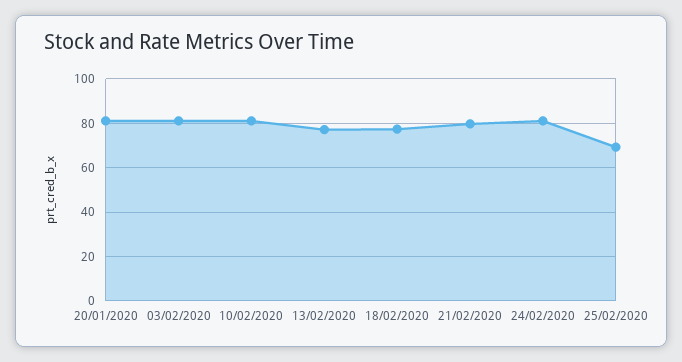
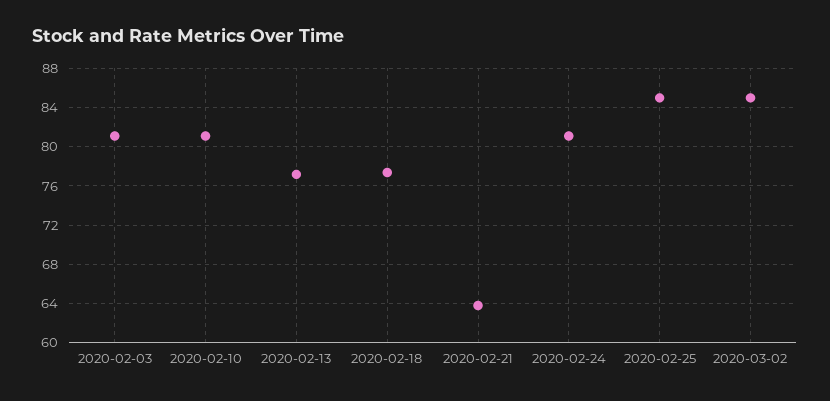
20/01/2020: 80 -> none
21/02/2020: 80 -> 64
25/02/2020: 70 -> 85
2020-03-02: none -> 85

